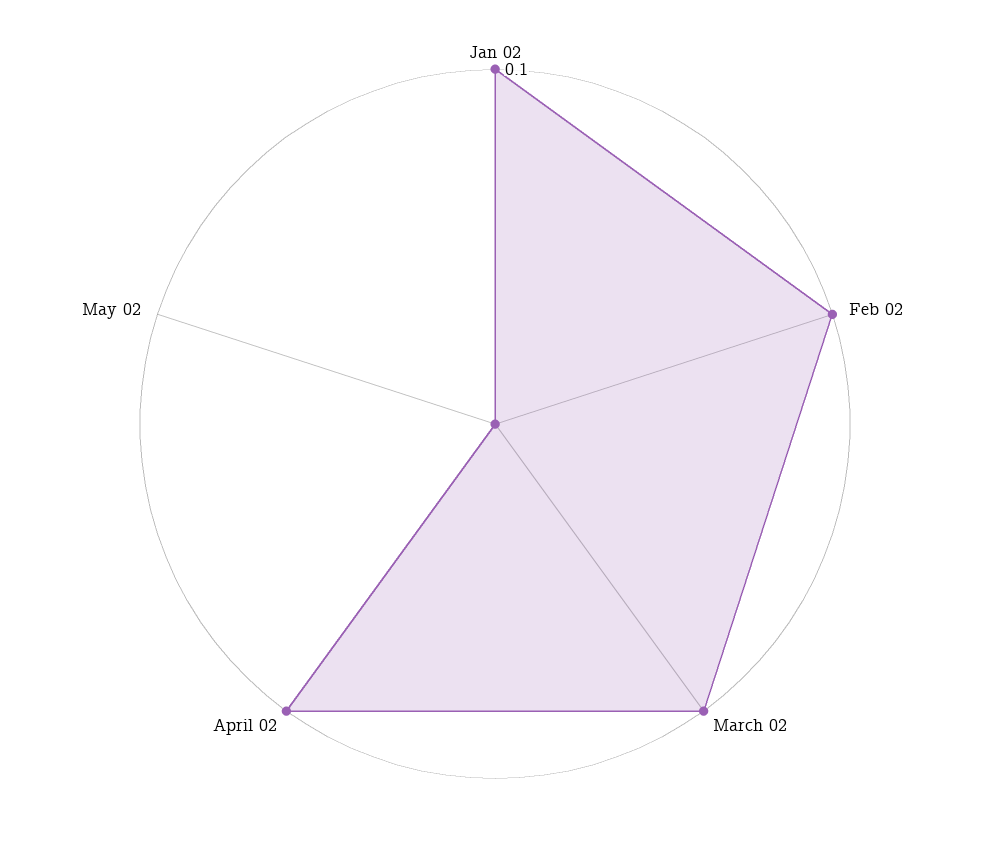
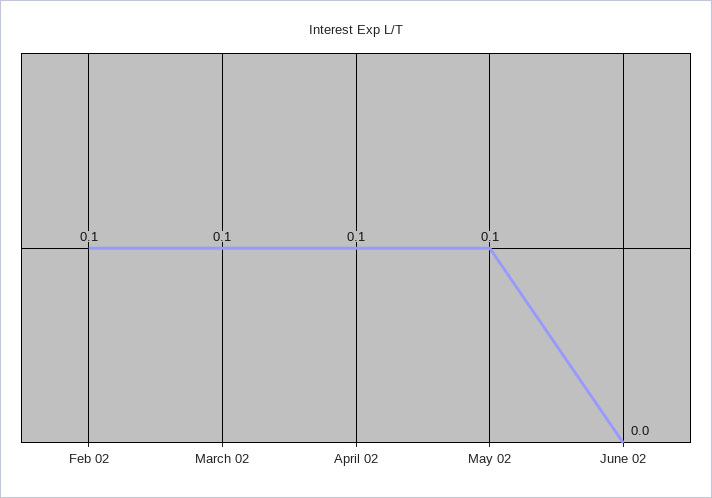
Jan 02: 0.1 -> none
May 02: 0 -> 0.1
June 02: none -> 0

